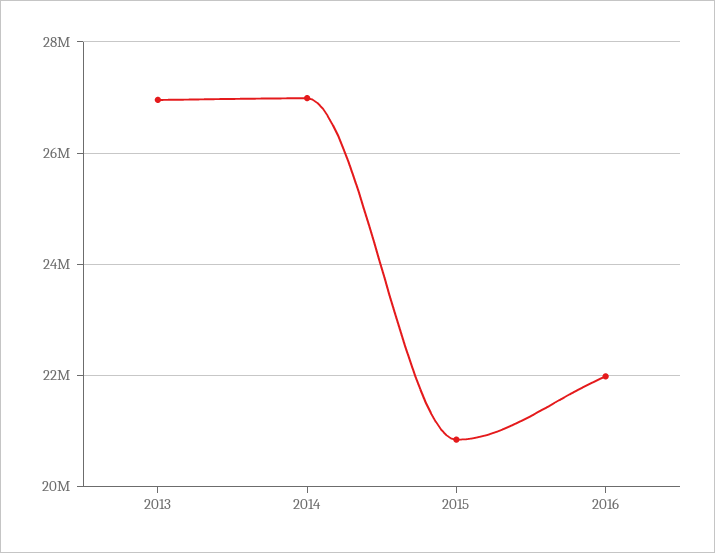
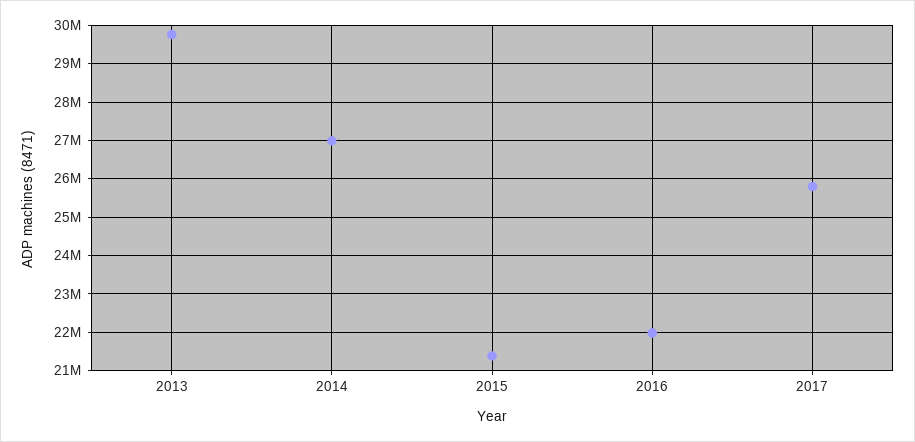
2013: 27000000 -> 29800000
2015: 20800000 -> 21400000
2017: none -> 25800000

